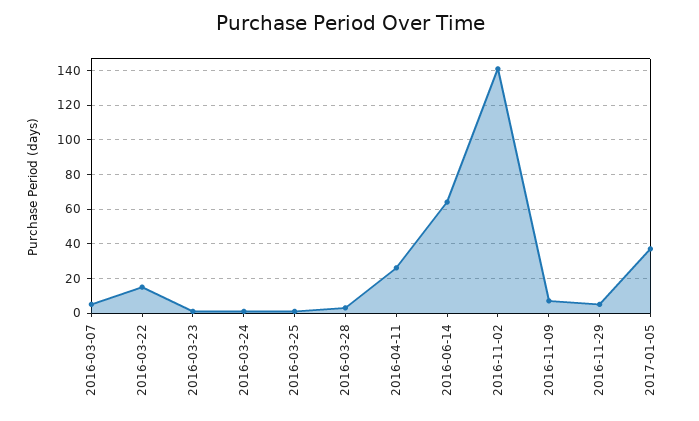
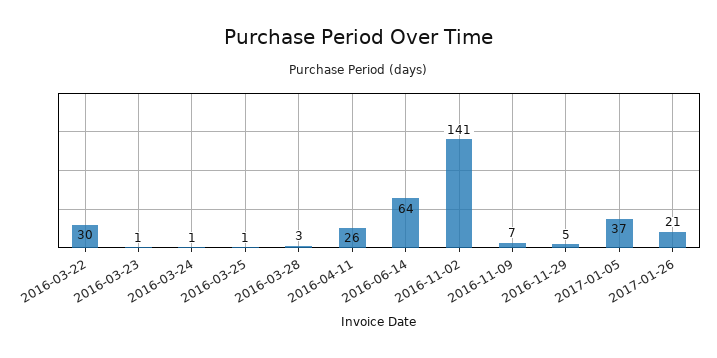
2016-03-07: 5 -> none
2016-03-22: 15 -> 30
2017-01-26: none -> 21

